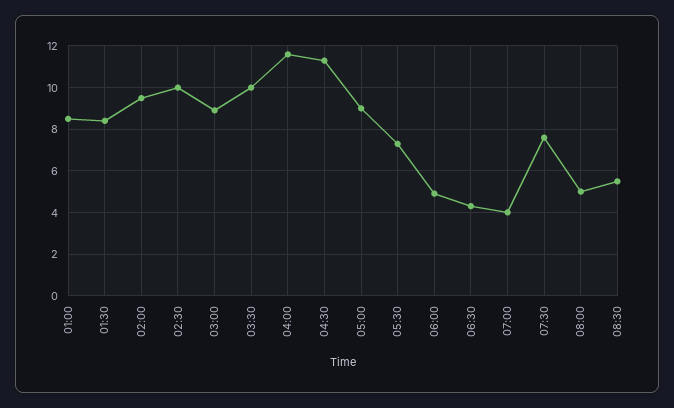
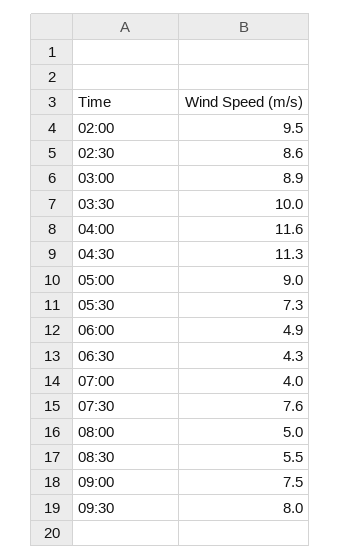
01:00: 8.5 -> none
01:30: 8.5 -> none
02:30: 10 -> 8.6
09:00: none -> 7.5
09:30: none -> 8

